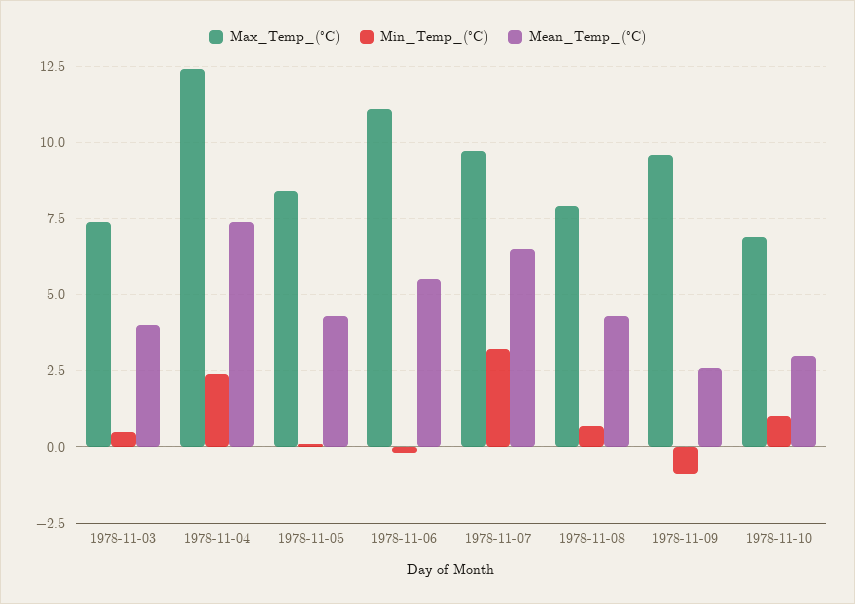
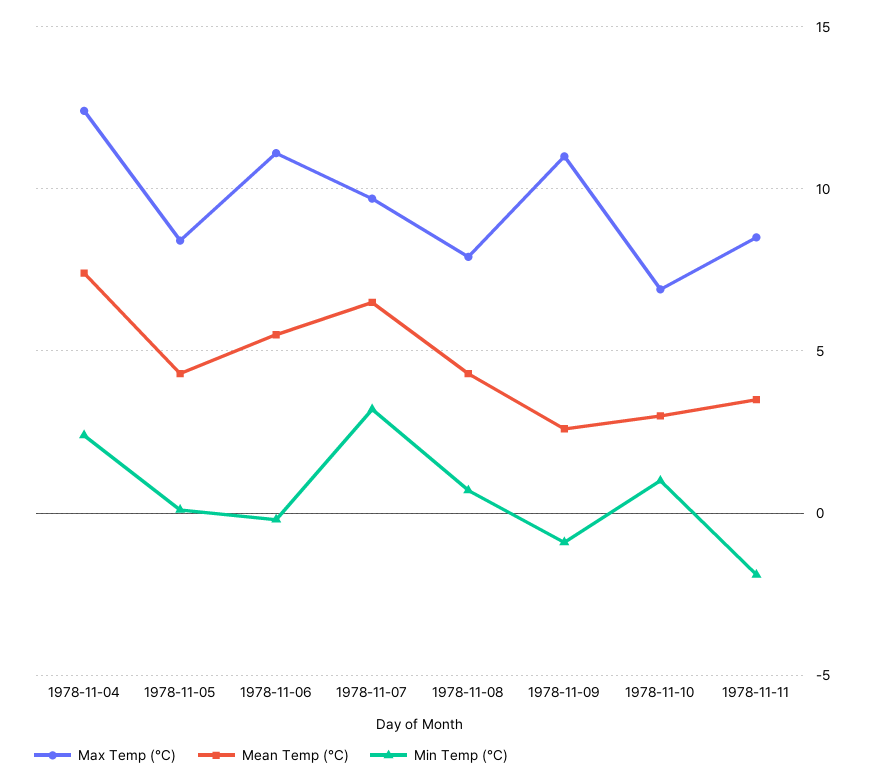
Max_Temp_(°C), 1978-11-03: 7.5 -> none
Min_Temp_(°C), 1978-11-03: 0.5 -> none
Mean_Temp_(°C), 1978-11-03: 4 -> none
Max_Temp_(°C), 1978-11-09: 9.5 -> 11
Max_Temp_(°C), 1978-11-11: none -> 8.5
Mean_Temp_(°C), 1978-11-11: none -> 3.5
Min_Temp_(°C), 1978-11-11: none -> -2

